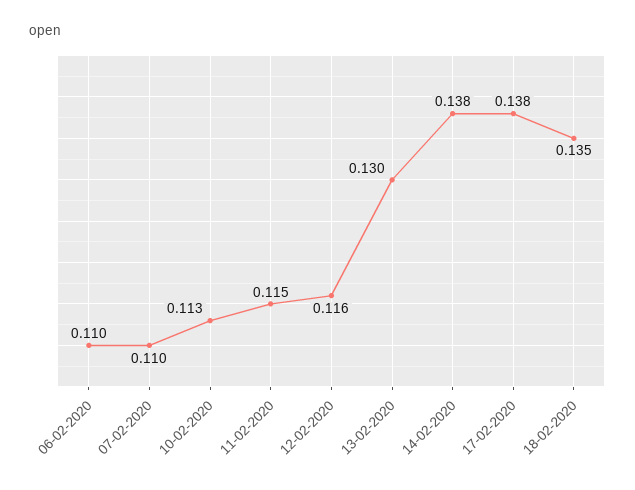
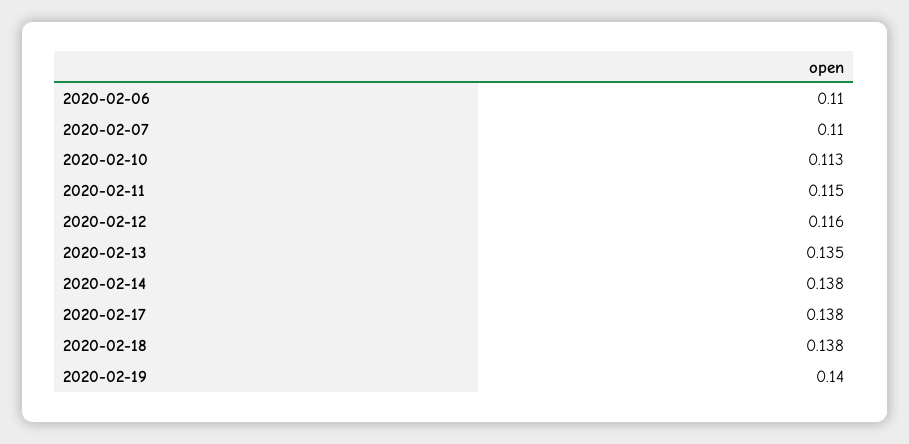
13-02-2020: 0.13 -> 0.135
18-02-2020: 0.135 -> 0.138
2020-02-19: none -> 0.14

